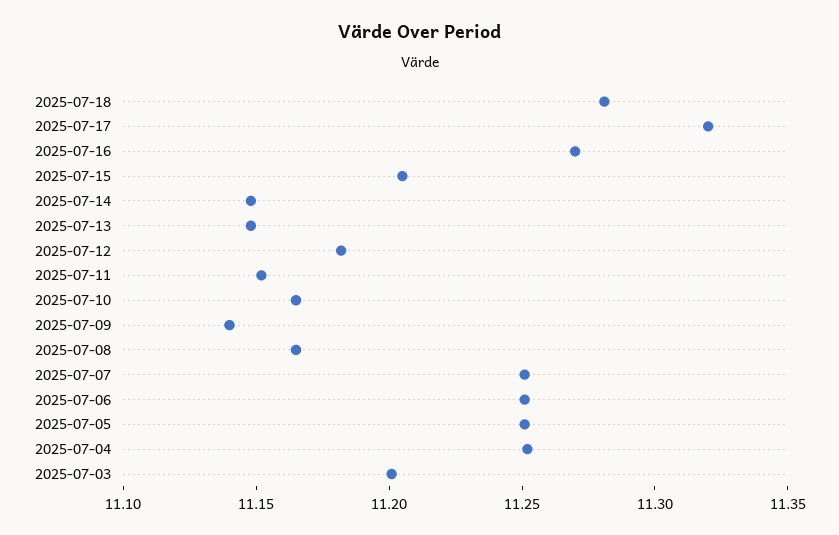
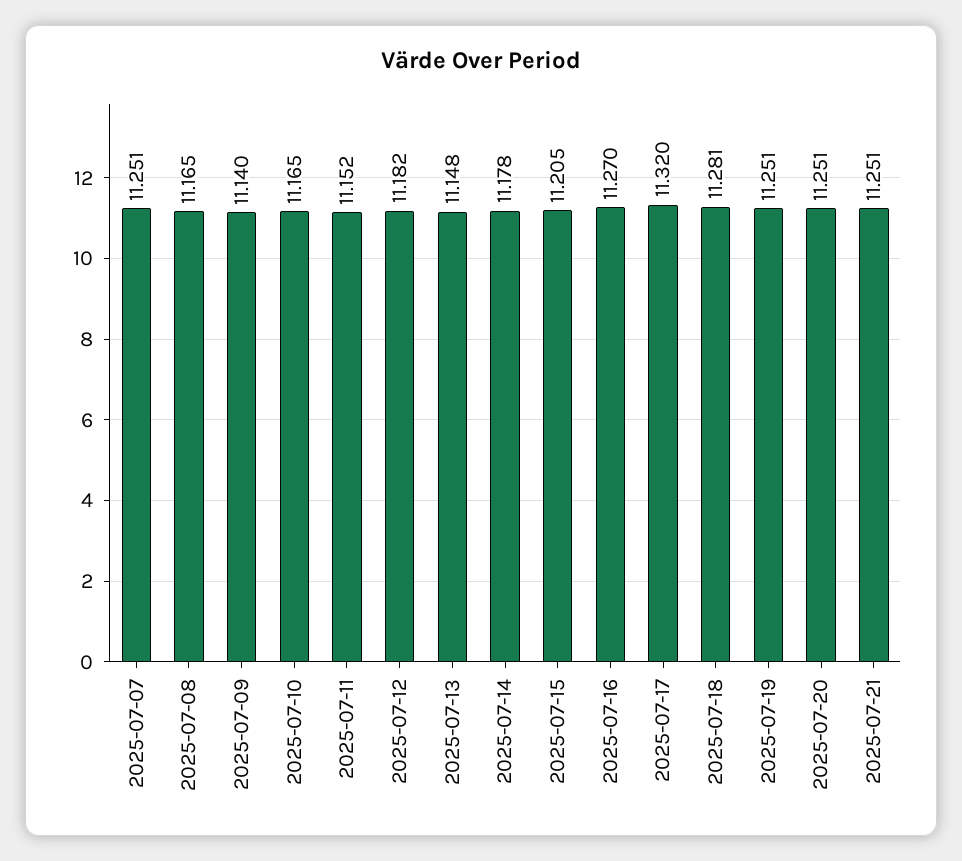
2025-07-14: 11.15 -> 11.178
2025-07-06: 11.25 -> none
2025-07-05: 11.25 -> none
2025-07-04: 11.25 -> none
2025-07-03: 11.2 -> none
2025-07-19: none -> 11.251
2025-07-20: none -> 11.251
2025-07-21: none -> 11.251

